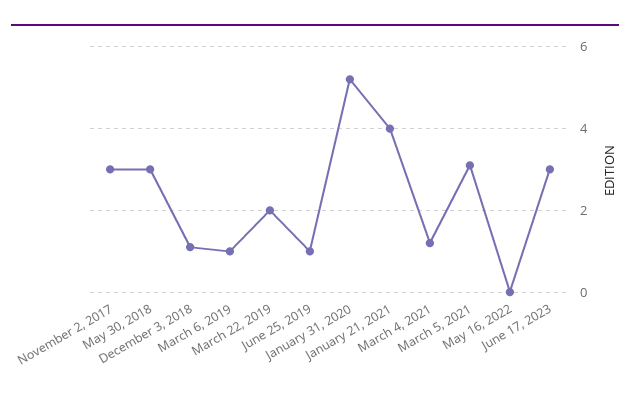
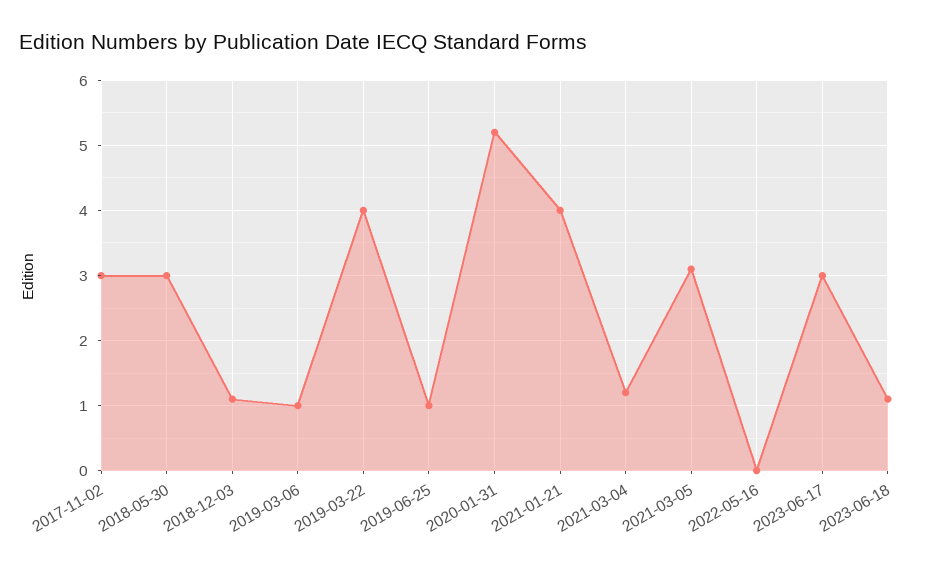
March 22, 2019: 2 -> 4
2023-06-18: none -> 1.1

